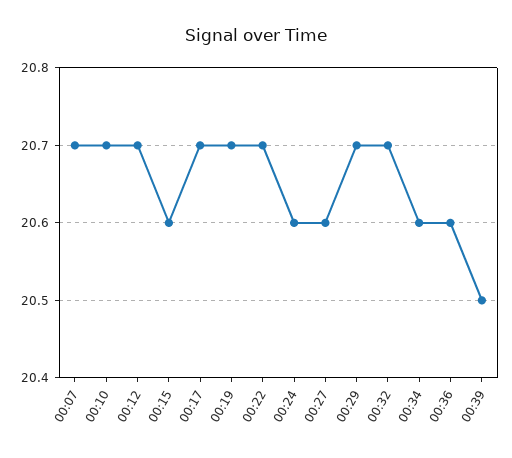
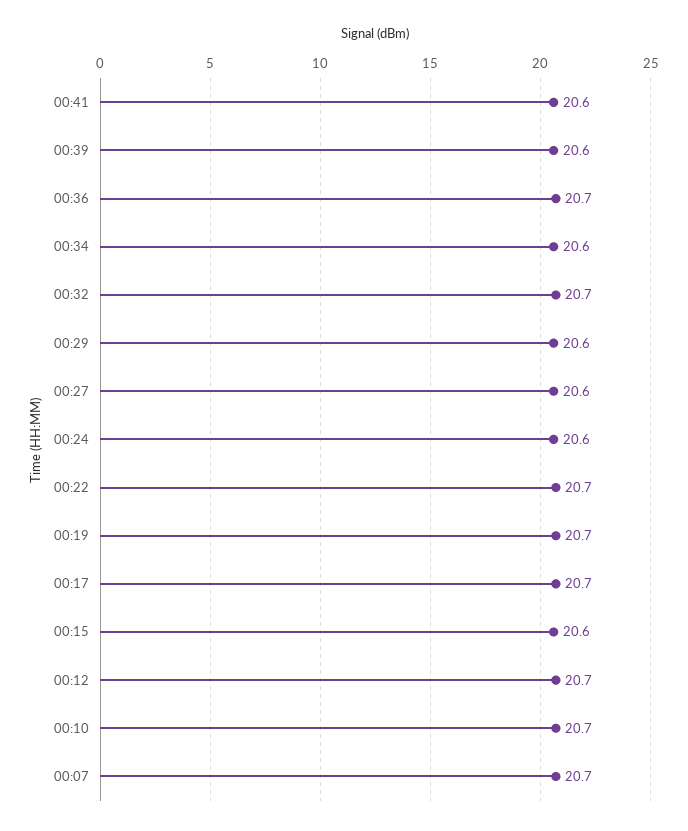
00:29: 20.7 -> 20.6
00:36: 20.6 -> 20.7
00:39: 20.5 -> 20.6
00:41: none -> 20.6

